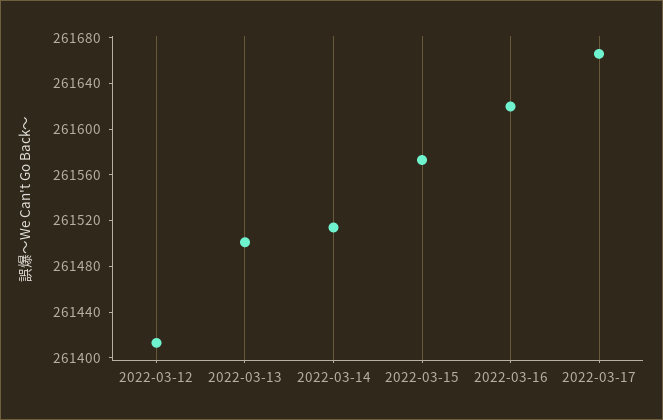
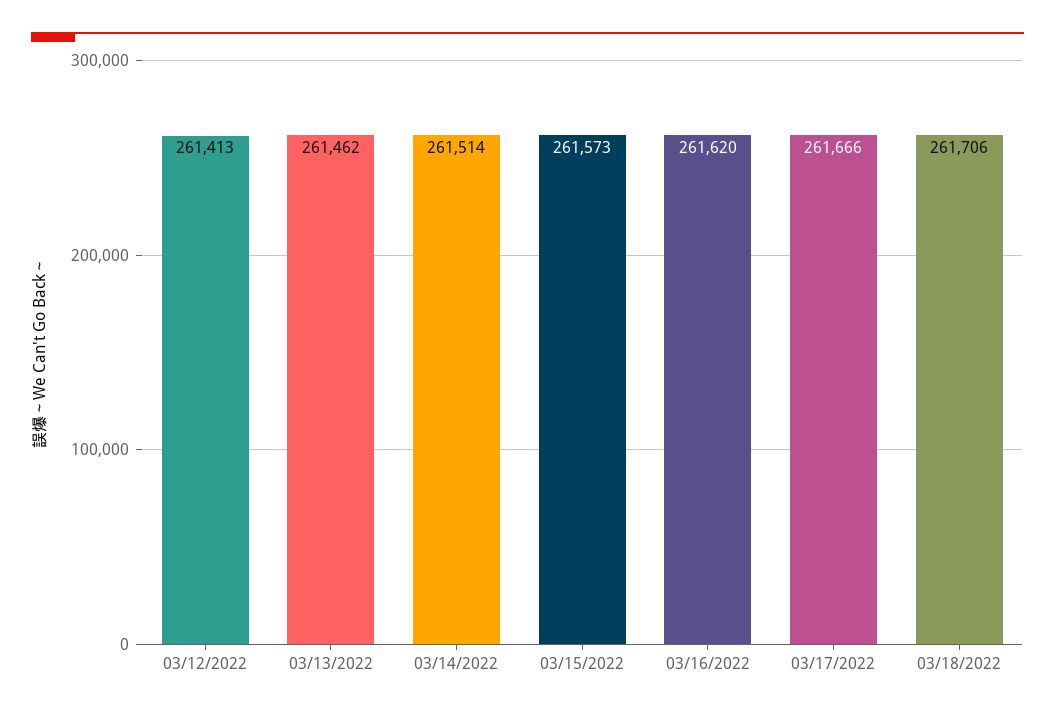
2022-03-13: 261500 -> 261462
03/18/2022: none -> 261706

